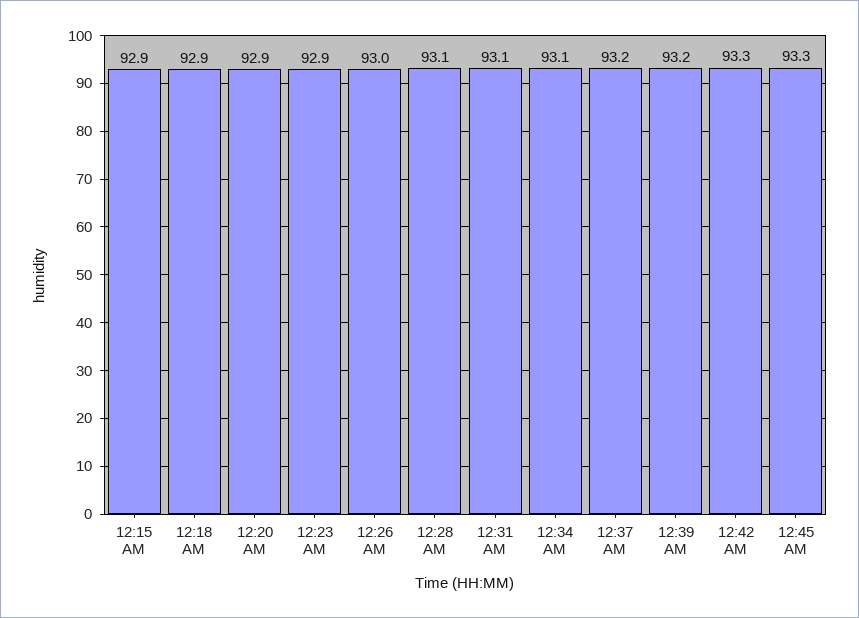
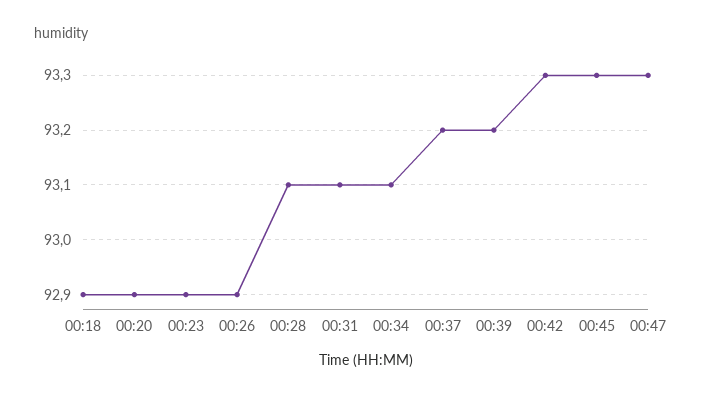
12:15 AM: 92.9 -> none
12:26 AM: 93 -> 92.9
00:47: none -> 93.3

